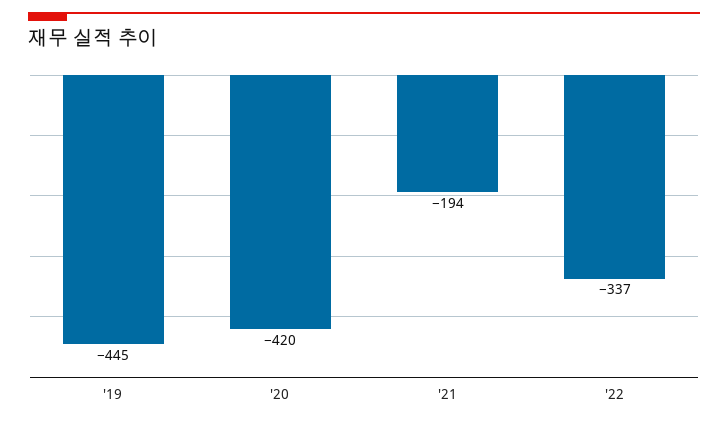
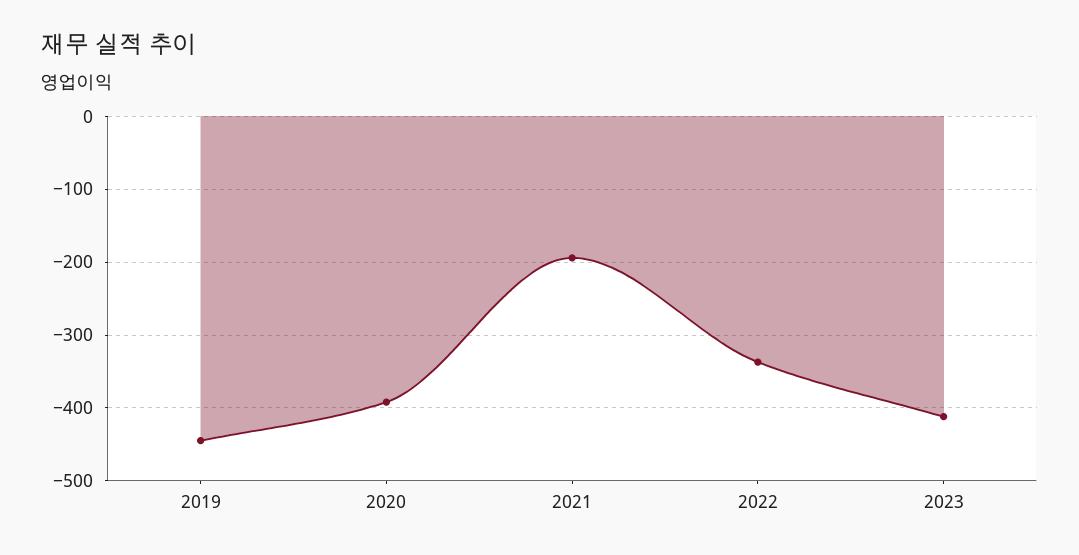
'20: -420 -> -390
2023: none -> -410

